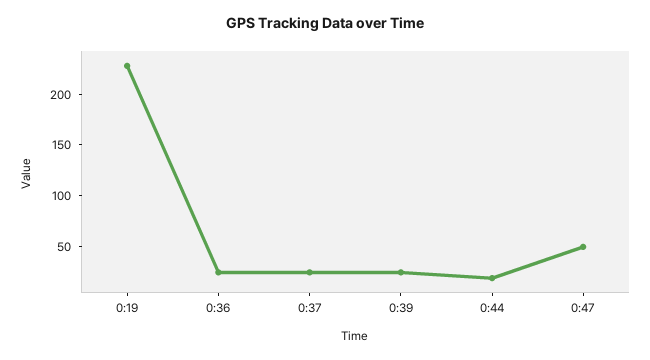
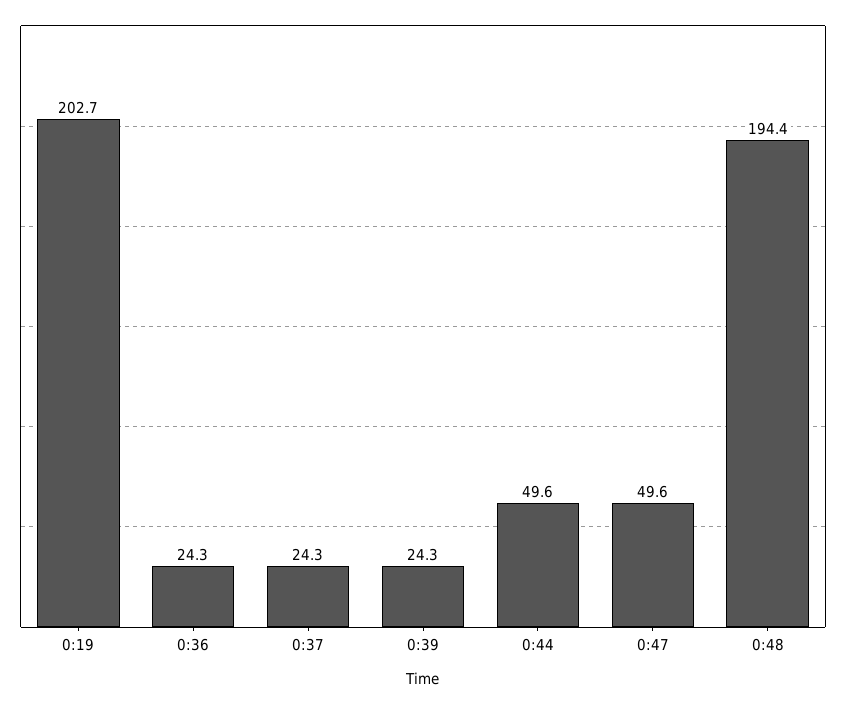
0:19: 230 -> 202.7
0:44: 20 -> 49.6
0:48: none -> 194.4

